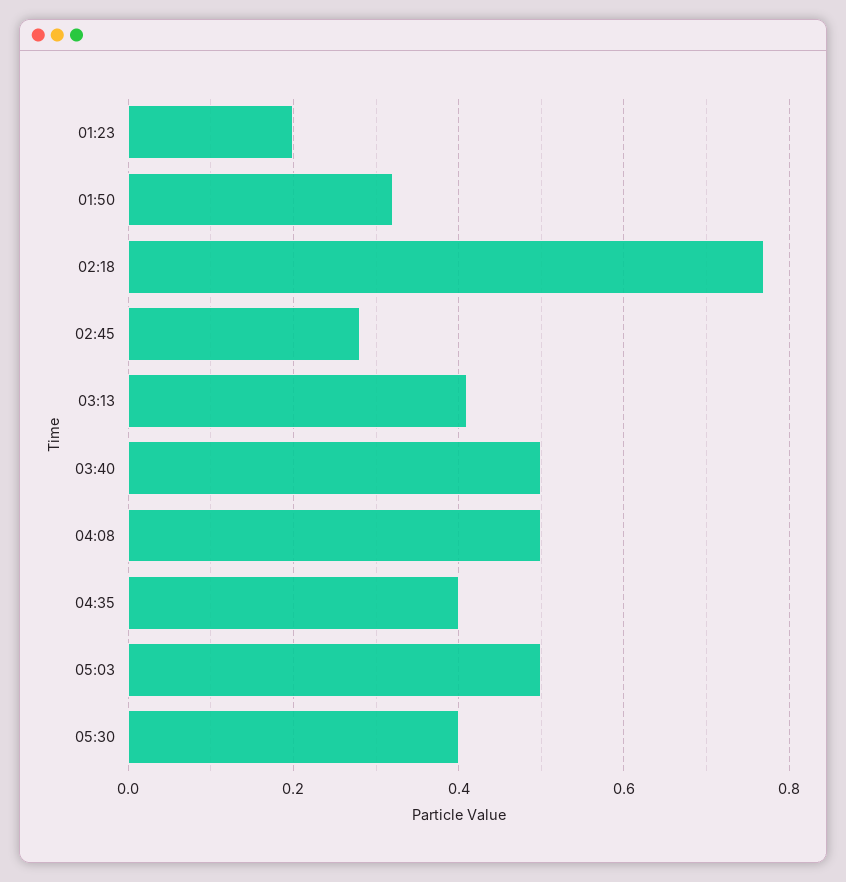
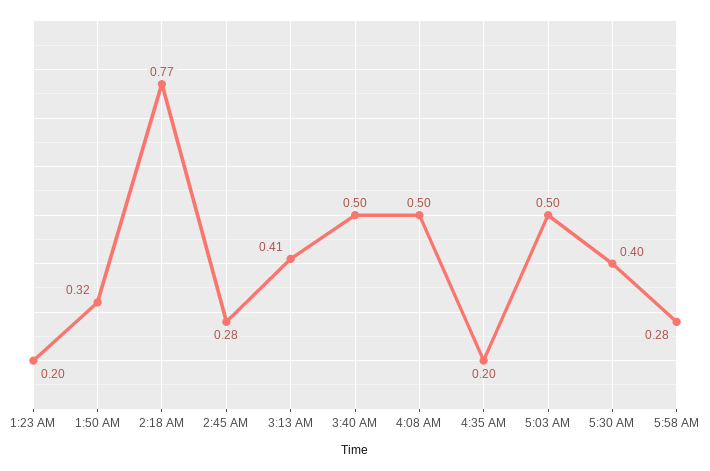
04:35: 0.4 -> 0.2
5:58 AM: none -> 0.28

